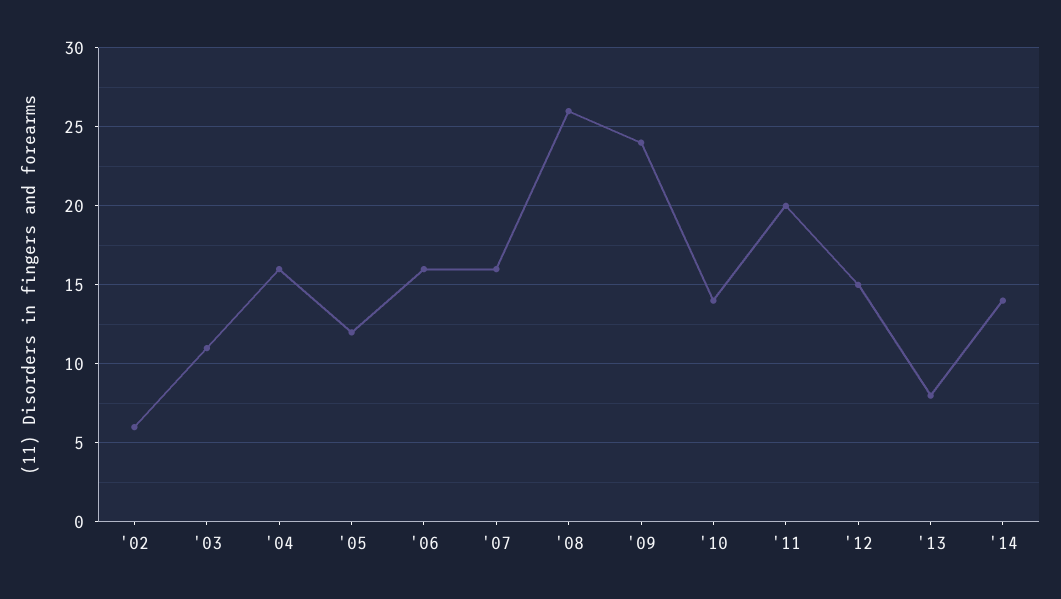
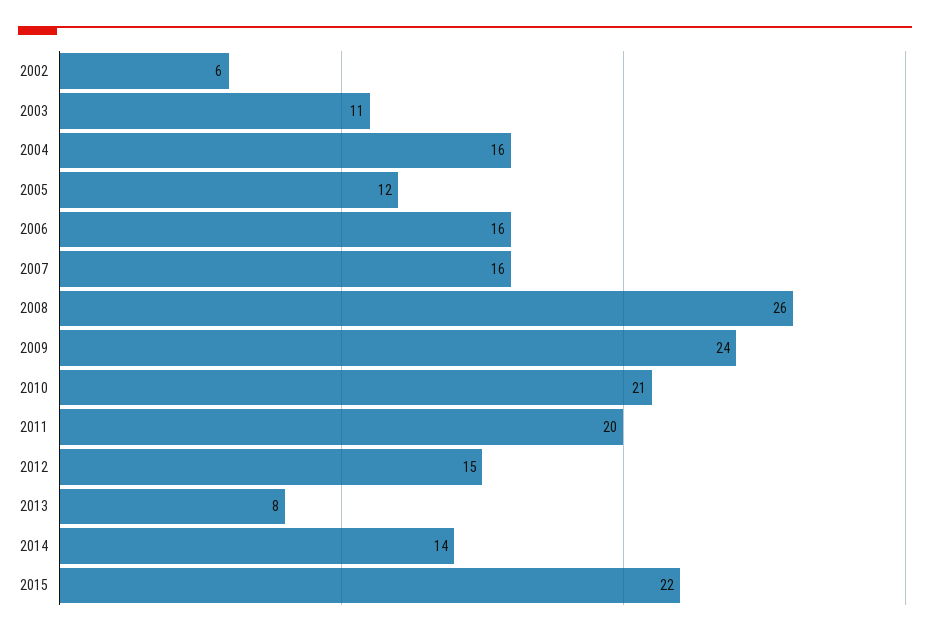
'10: 14 -> 21
2015: none -> 22

